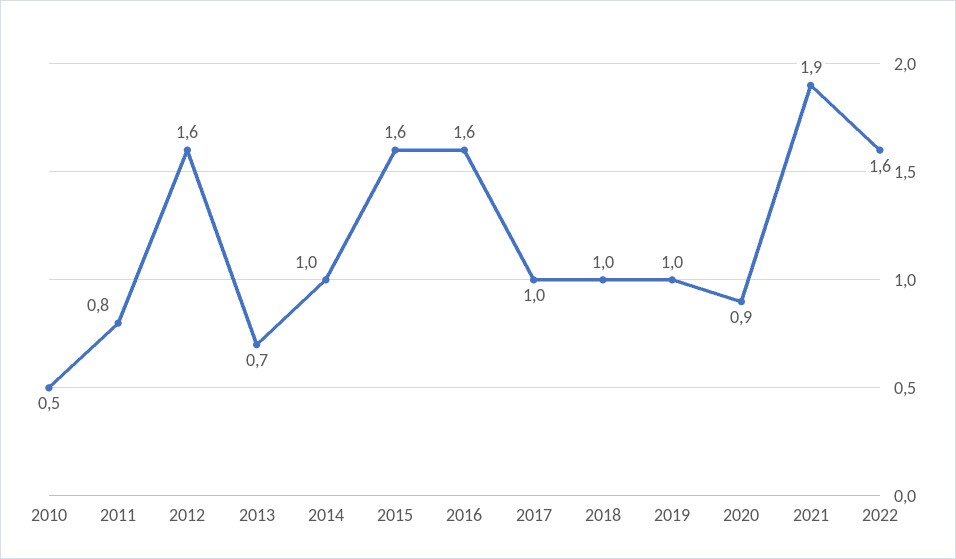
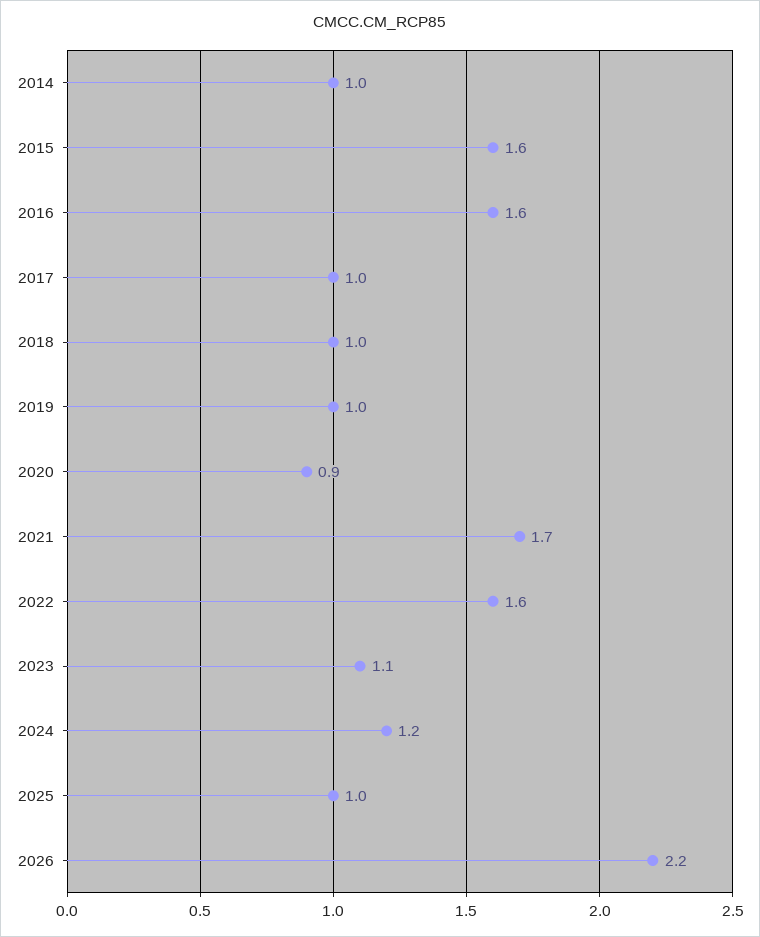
2010: 0.5 -> none
2011: 0.8 -> none
2012: 1.6 -> none
2013: 0.7 -> none
2021: 1.9 -> 1.7
2023: none -> 1.1
2024: none -> 1.2
2025: none -> 1
2026: none -> 2.2

